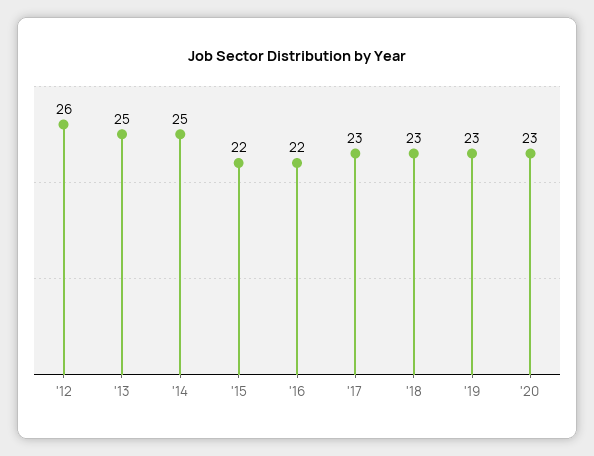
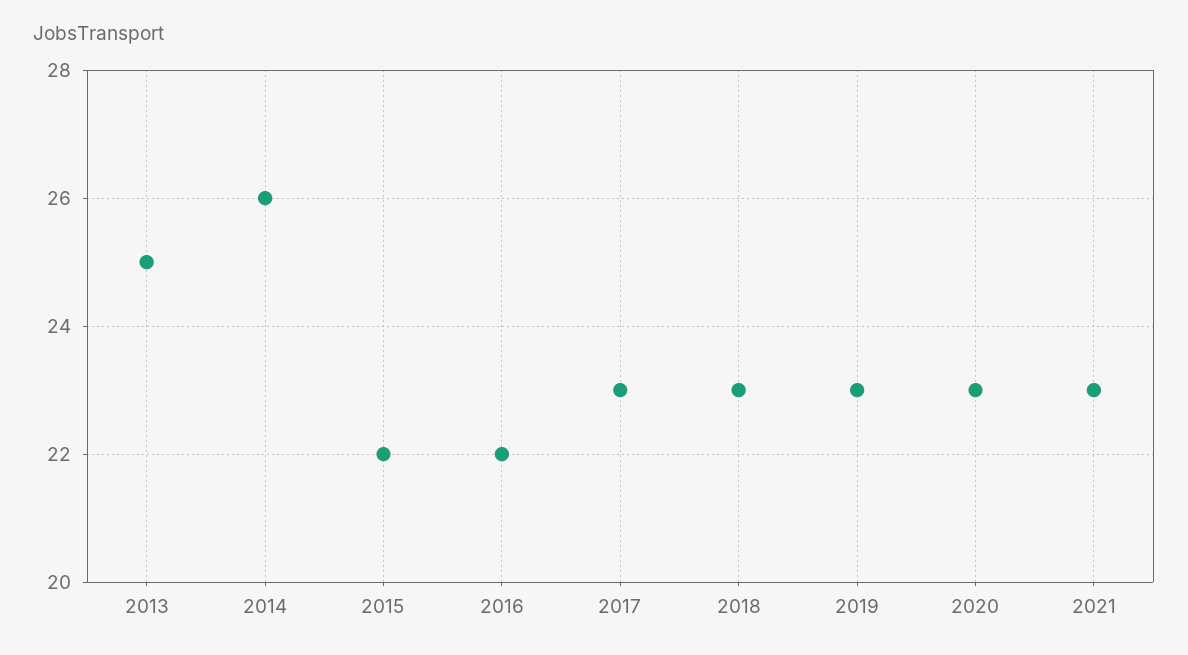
'12: 26 -> none
'14: 25 -> 26
2021: none -> 23

